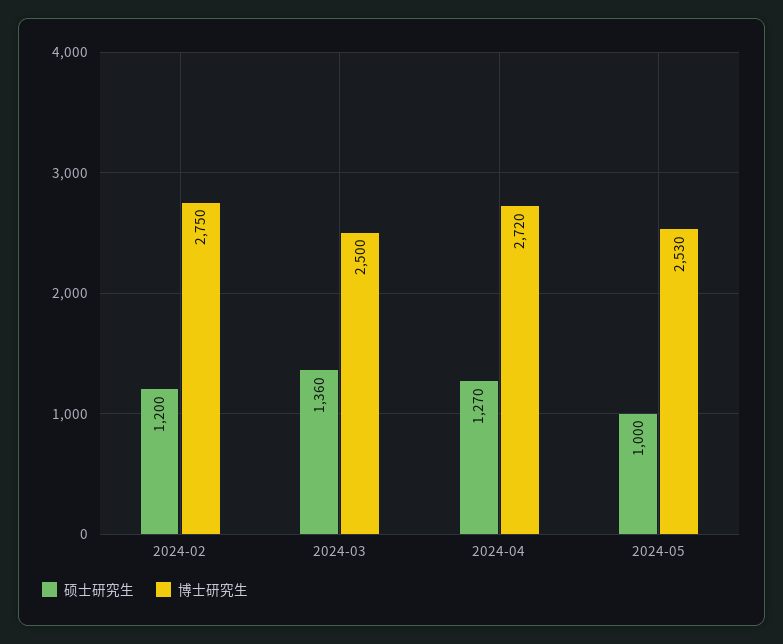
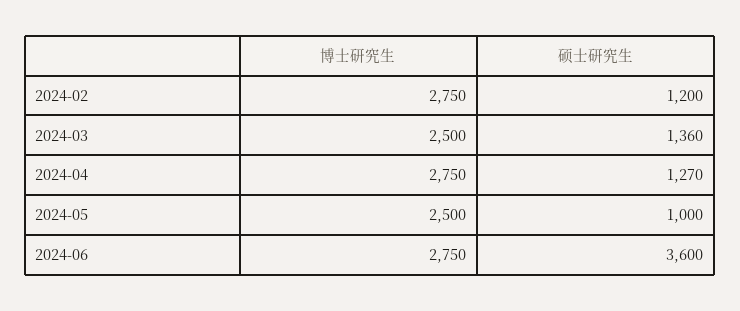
博士研究生, 2024-04: 2720 -> 2750
博士研究生, 2024-05: 2530 -> 2500
博士研究生, 2024-06: none -> 2750
硕士研究生, 2024-06: none -> 3600

